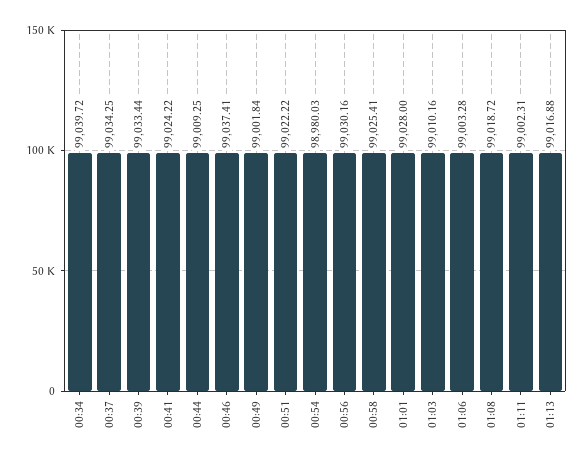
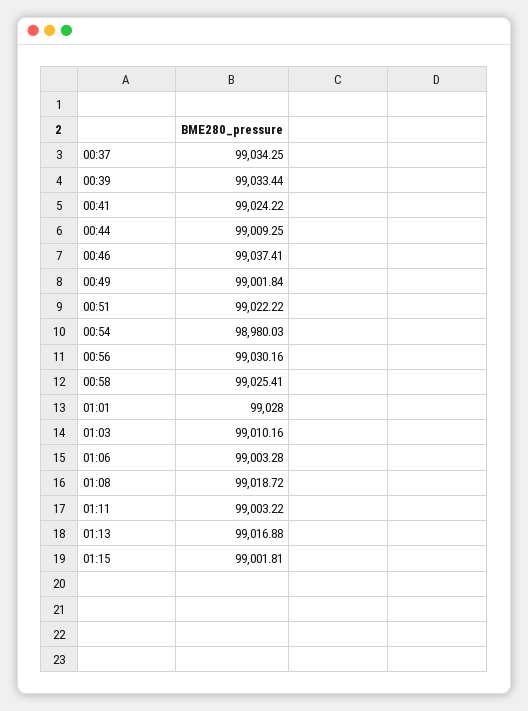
00:34: 99039.72 -> none
01:11: 99002.31 -> 99003.22
01:15: none -> 99001.81

